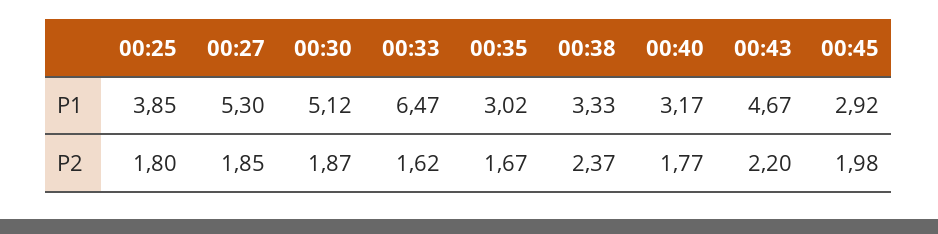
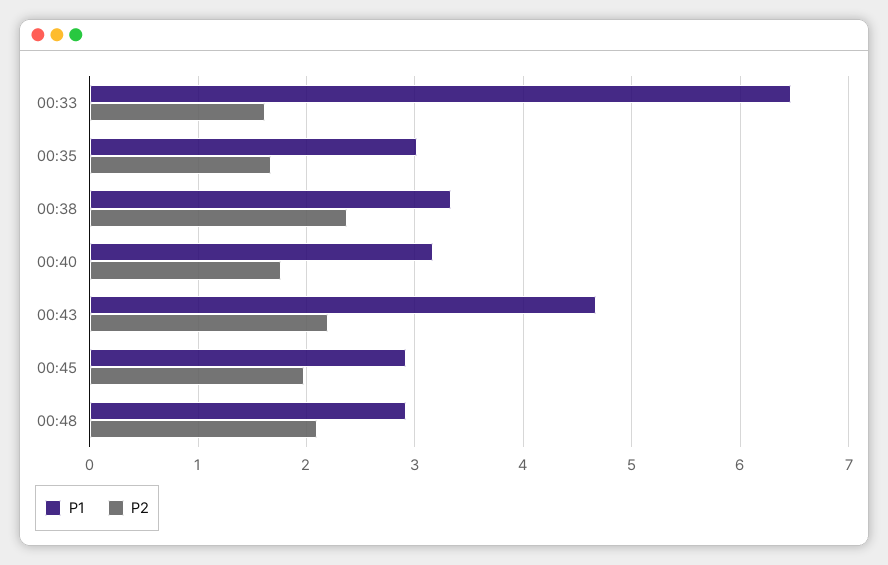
P1, 00:25: 3.85 -> none
P1, 00:27: 5.3 -> none
P1, 00:30: 5.12 -> none
P2, 00:25: 1.8 -> none
P2, 00:27: 1.85 -> none
P2, 00:30: 1.87 -> none
P1, 00:48: none -> 2.9
P2, 00:48: none -> 2.1

